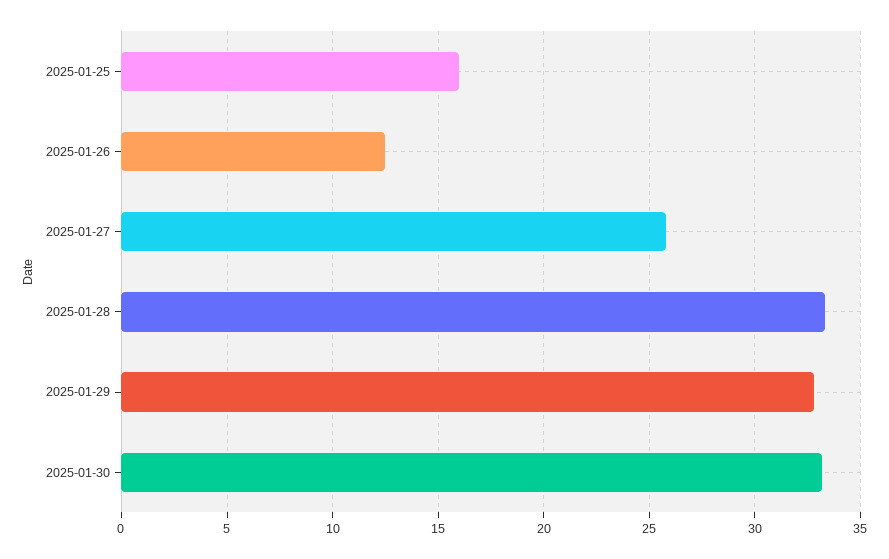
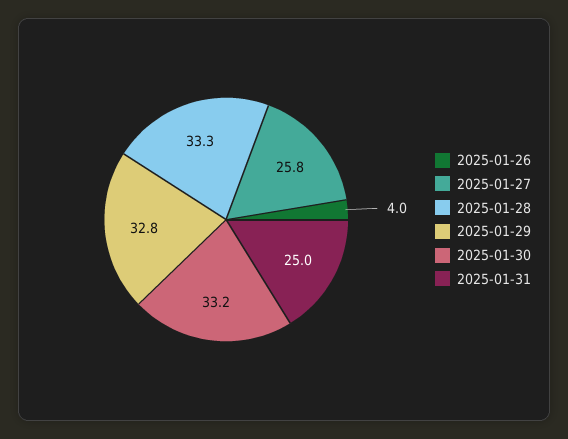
2025-01-25: 16 -> none
2025-01-26: 12.5 -> 4
2025-01-31: none -> 25

